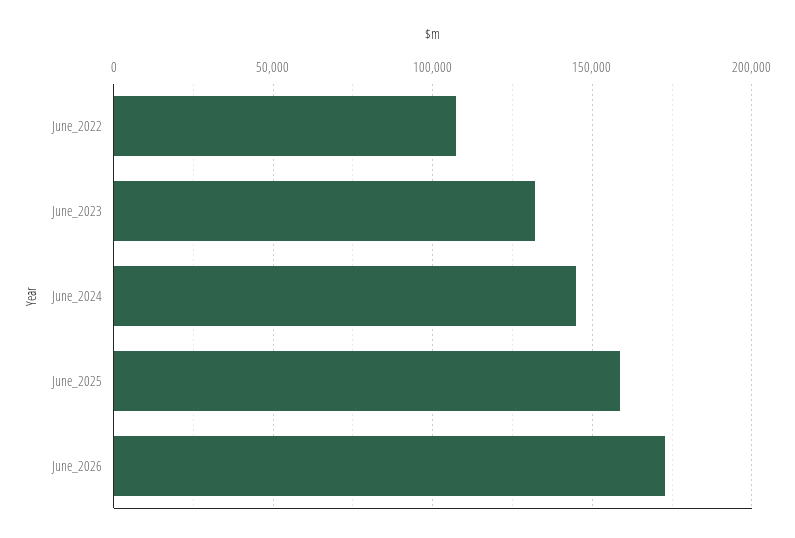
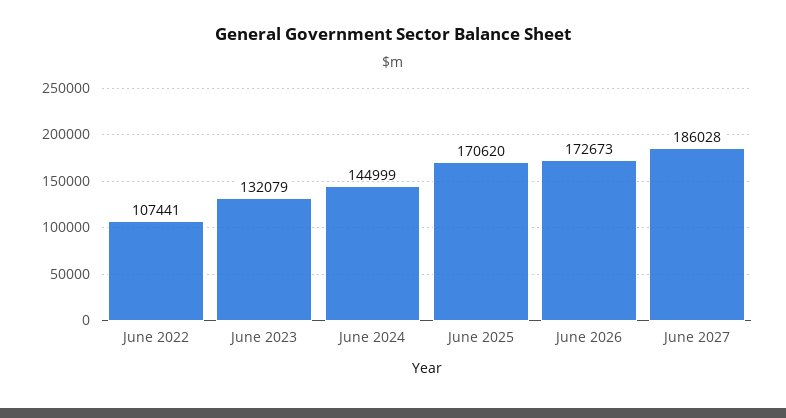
June_2025: 160000 -> 170620
June 2027: none -> 186028

